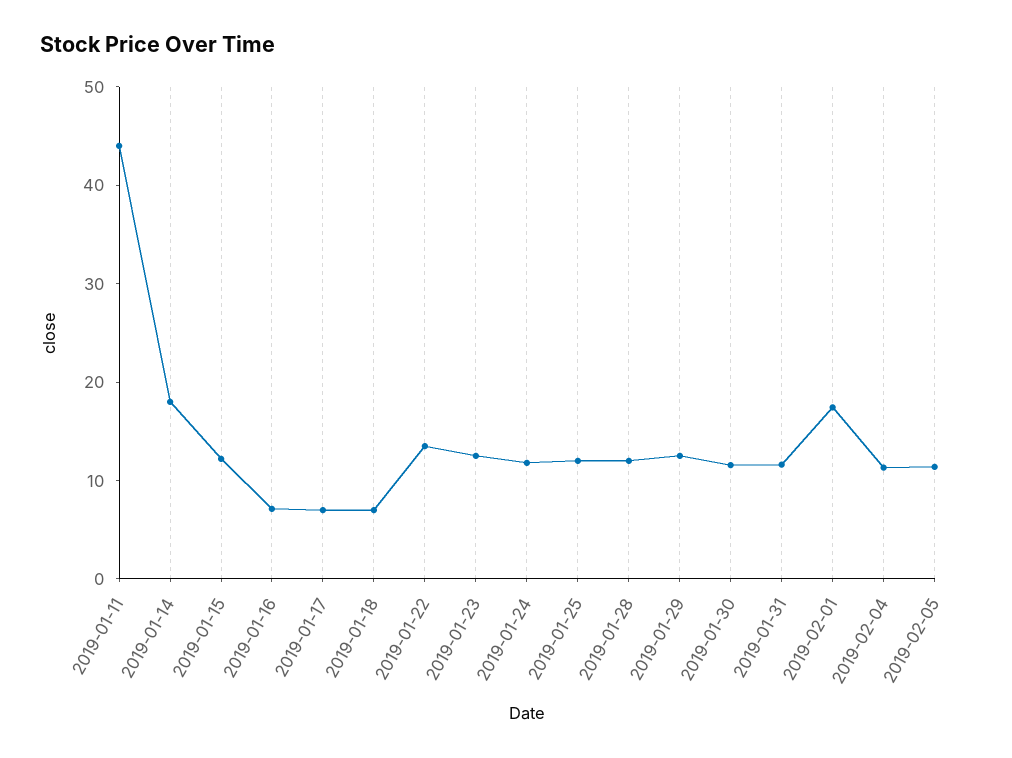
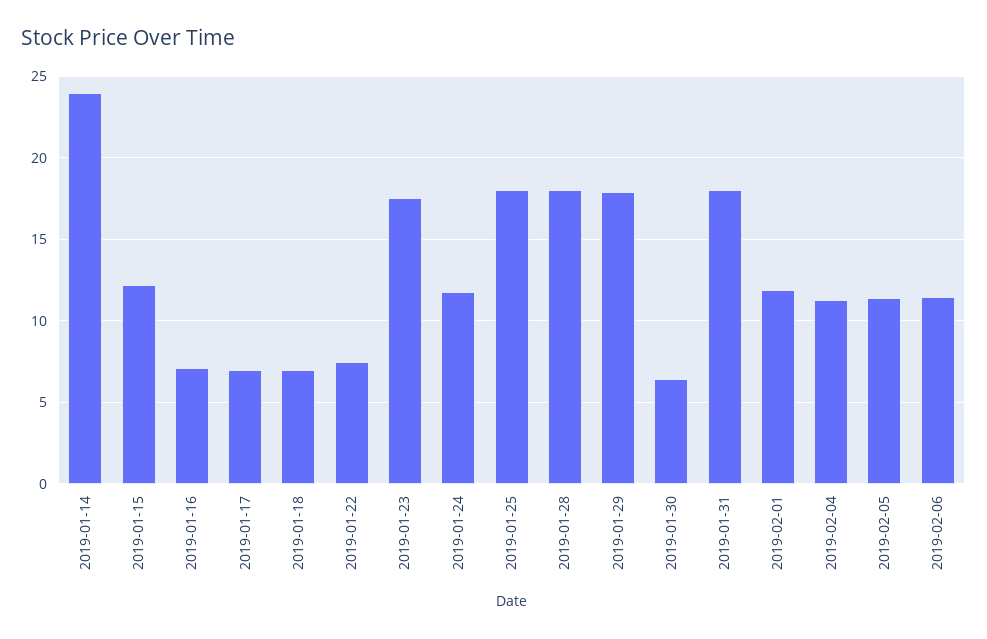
2019-01-11: 44 -> none
2019-01-14: 18 -> 24
2019-01-22: 14 -> 7.5
2019-01-23: 12 -> 17.5
2019-01-25: 12 -> 18
2019-01-28: 12 -> 18
2019-01-29: 12 -> 18
2019-01-30: 12 -> 6.5
2019-01-31: 12 -> 18
2019-02-01: 18 -> 12
2019-02-06: none -> 11.5

